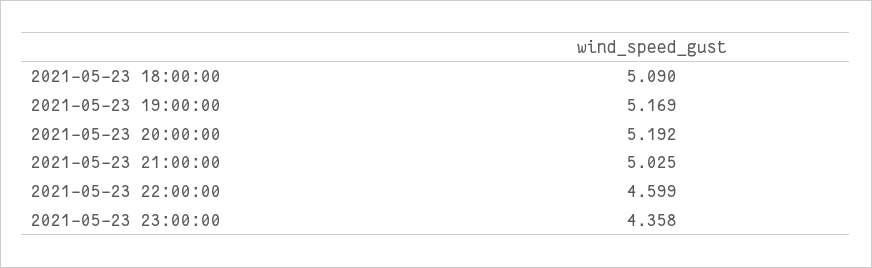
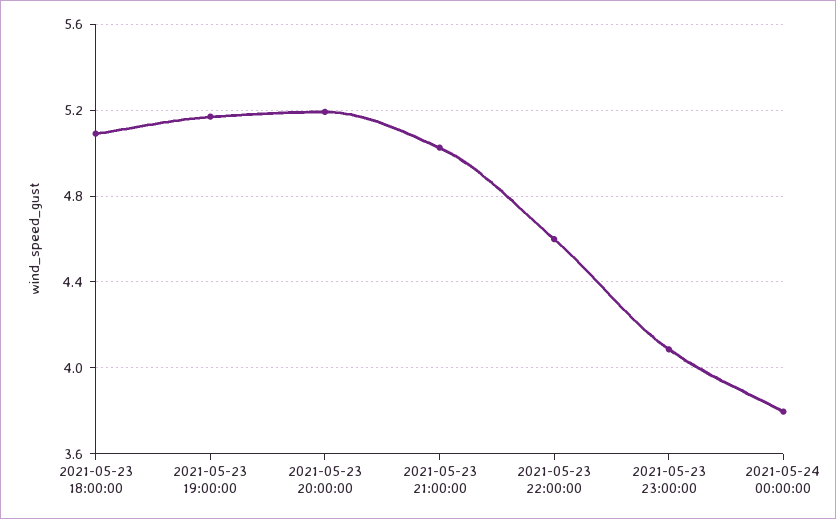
2021-05-23 23:00:00: 4.358 -> 4.1
2021-05-24 00:00:00: none -> 3.8

